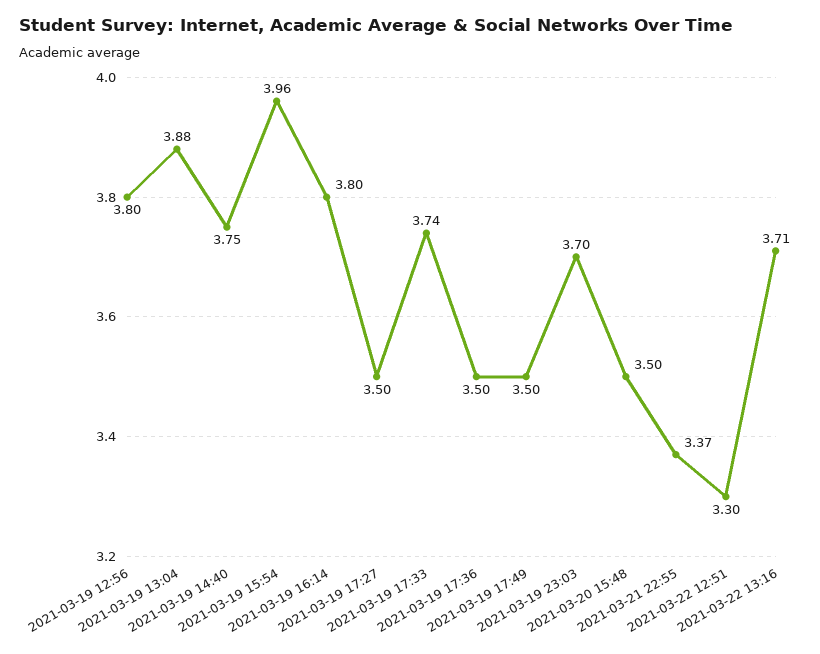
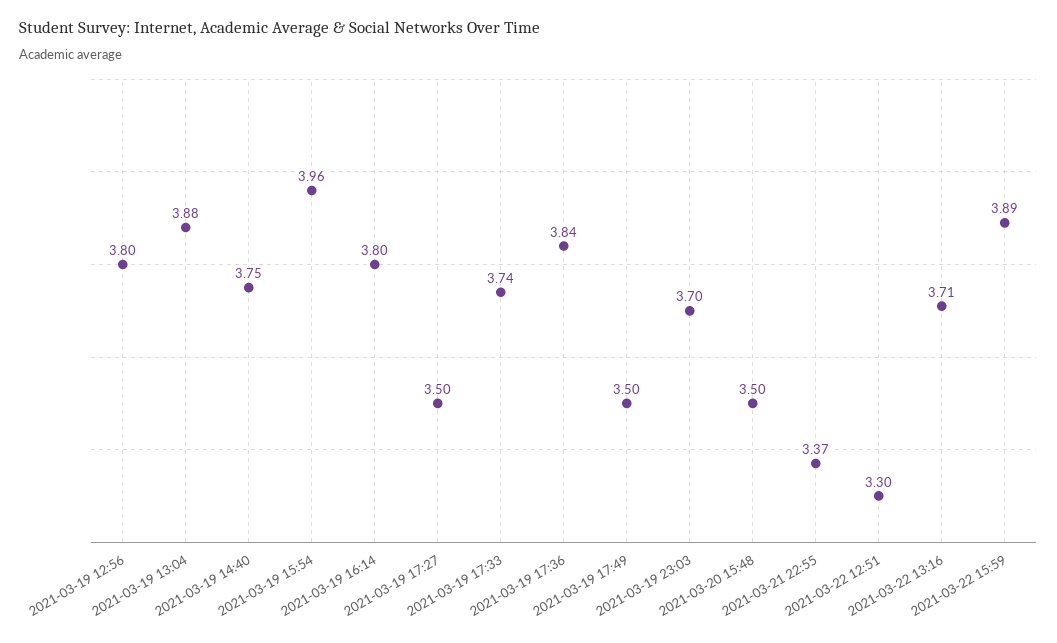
2021-03-19 17:36: 3.5 -> 3.84
2021-03-22 15:59: none -> 3.89

